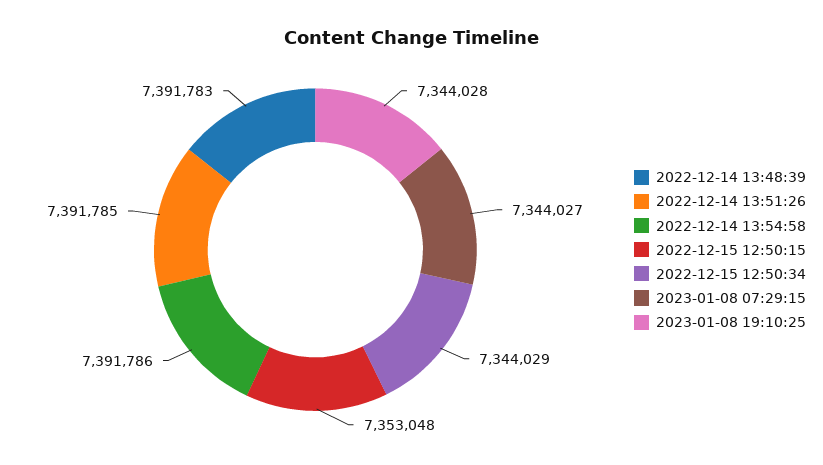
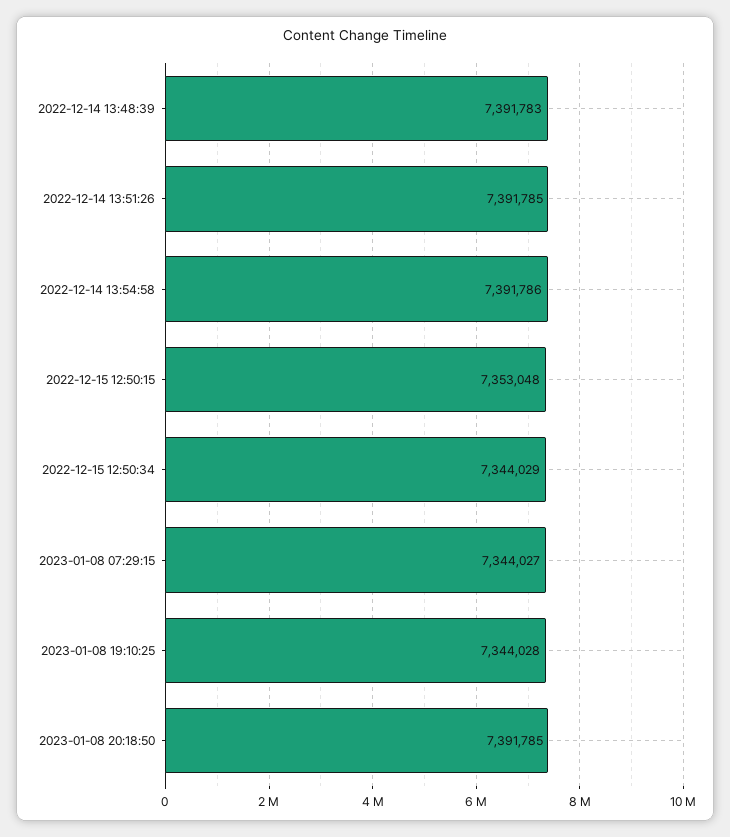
2023-01-08 20:18:50: none -> 7391785

